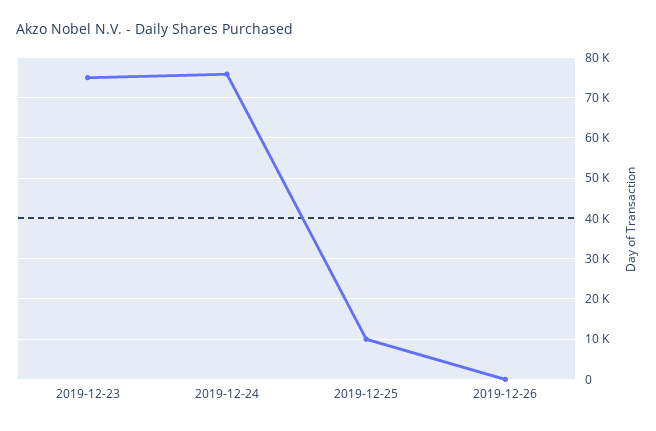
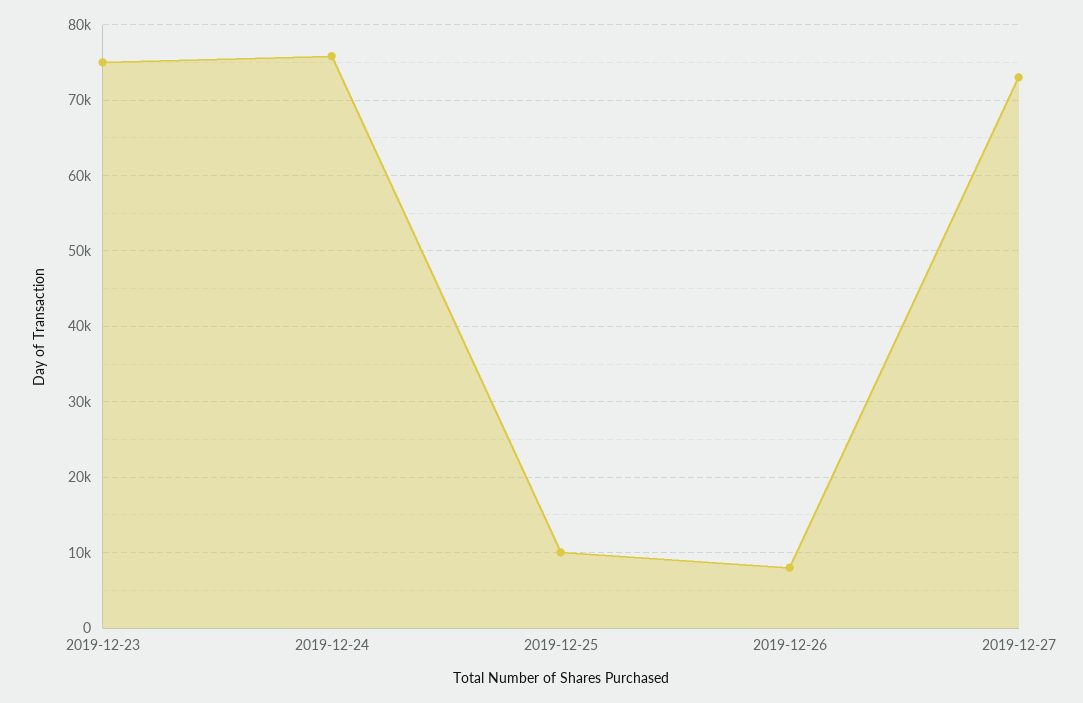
2019-12-26: 0 -> 8000
2019-12-27: none -> 73000

